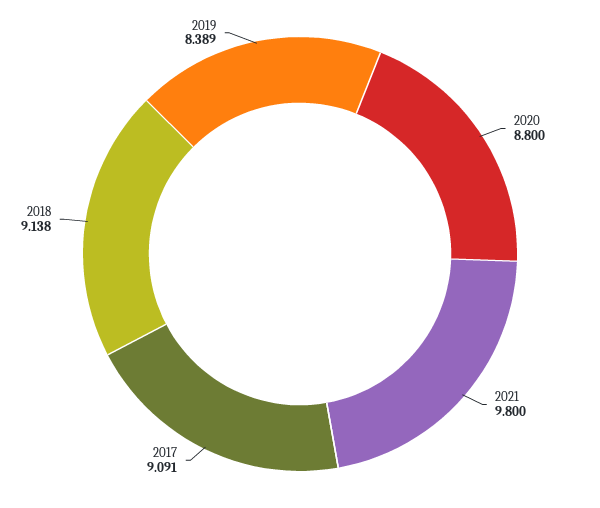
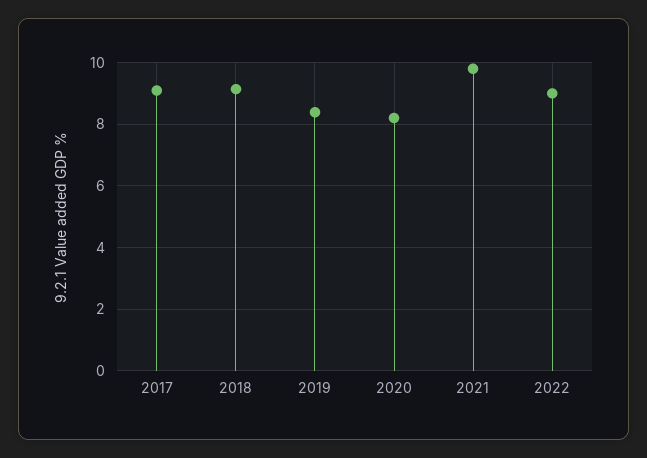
2020: 8.8 -> 8.2
2022: none -> 9

